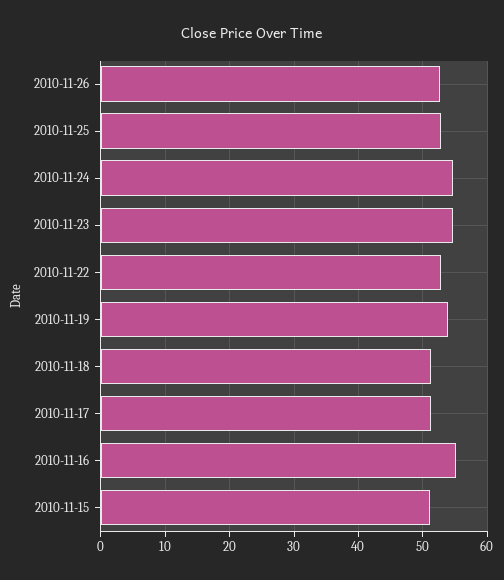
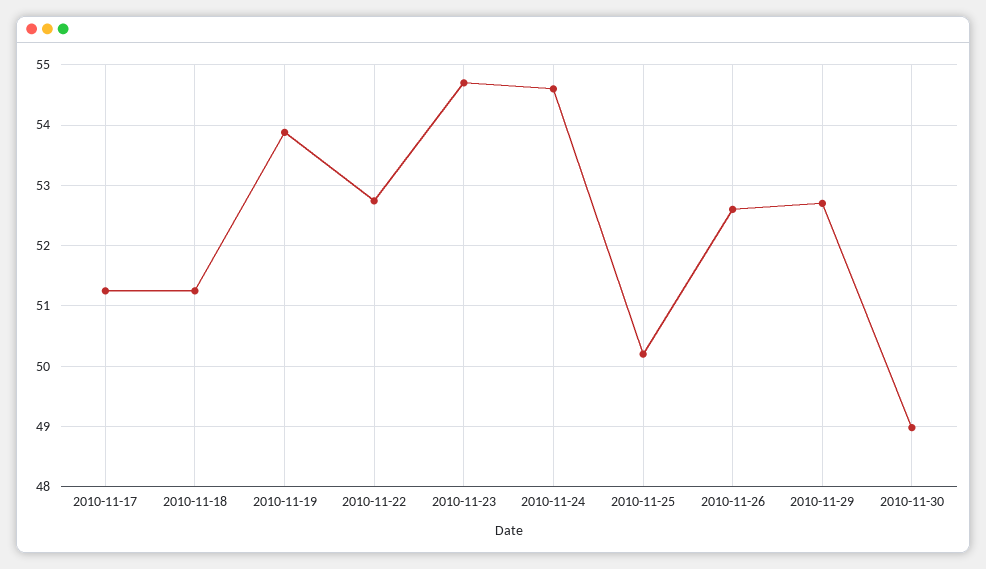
2010-11-25: 53 -> 50.2
2010-11-16: 55 -> none
2010-11-15: 51 -> none
2010-11-29: none -> 52.7
2010-11-30: none -> 49

